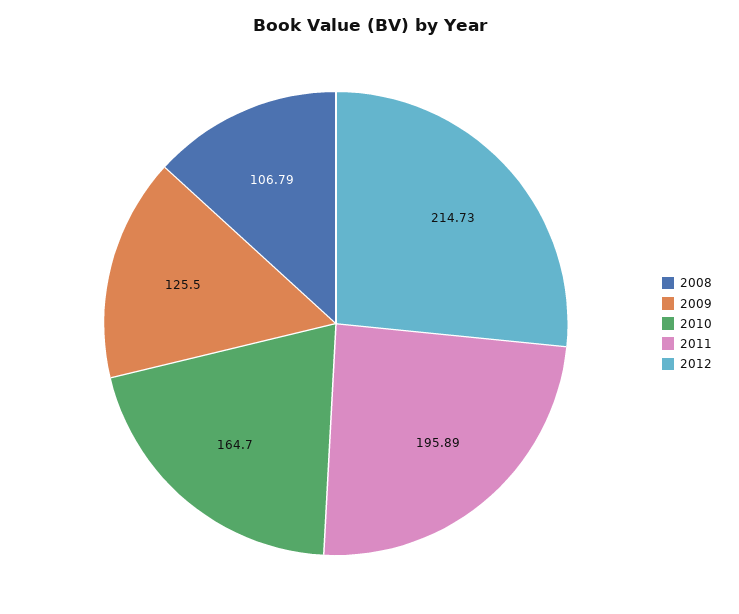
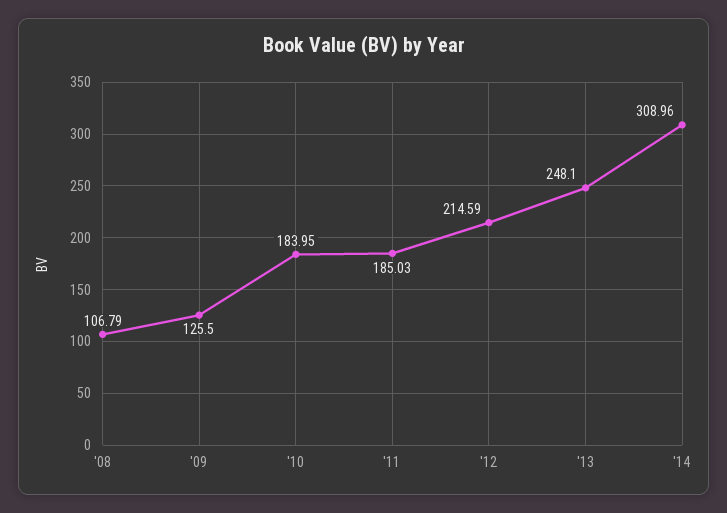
2010: 164.7 -> 183.95
2011: 195.89 -> 185.03
2012: 214.73 -> 214.59
'13: none -> 248.1
'14: none -> 308.96

